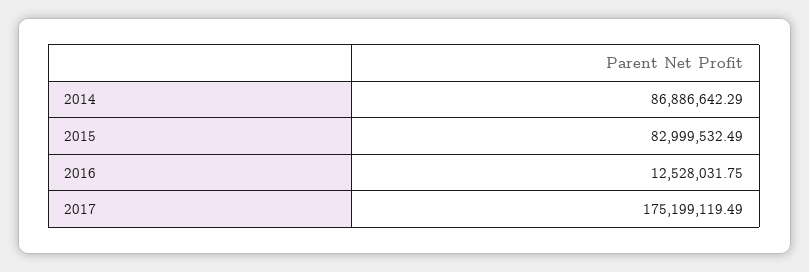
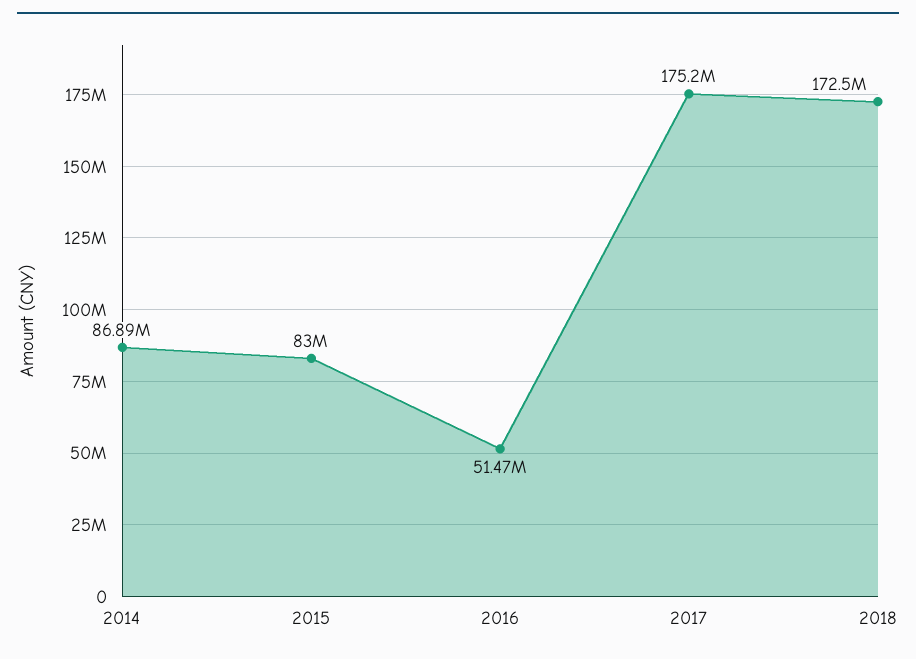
2016: 12528031.75 -> 51470000
2018: none -> 172500000

